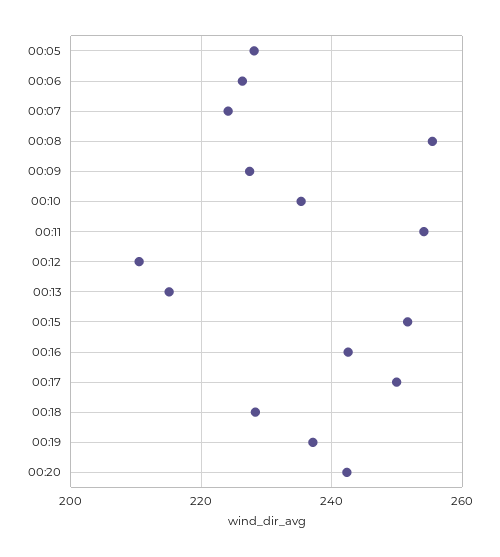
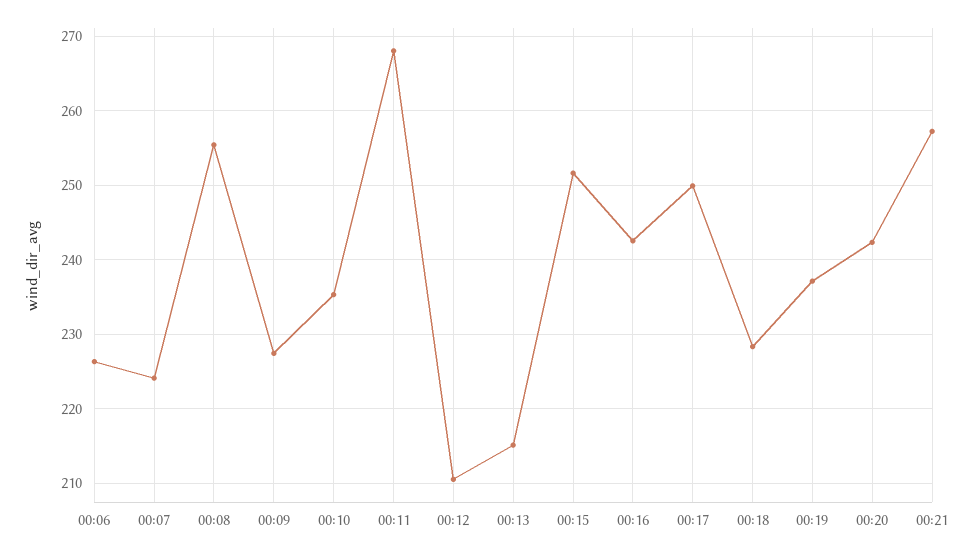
00:05: 228 -> none
00:11: 254 -> 268
00:21: none -> 257

